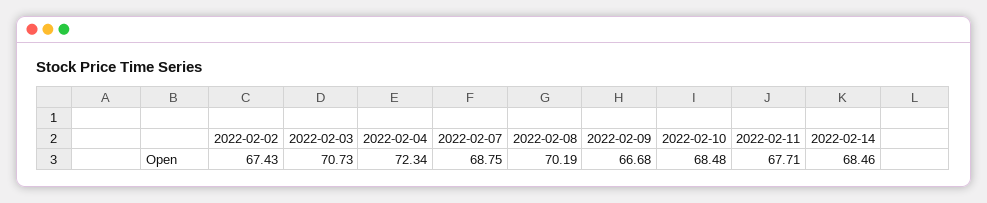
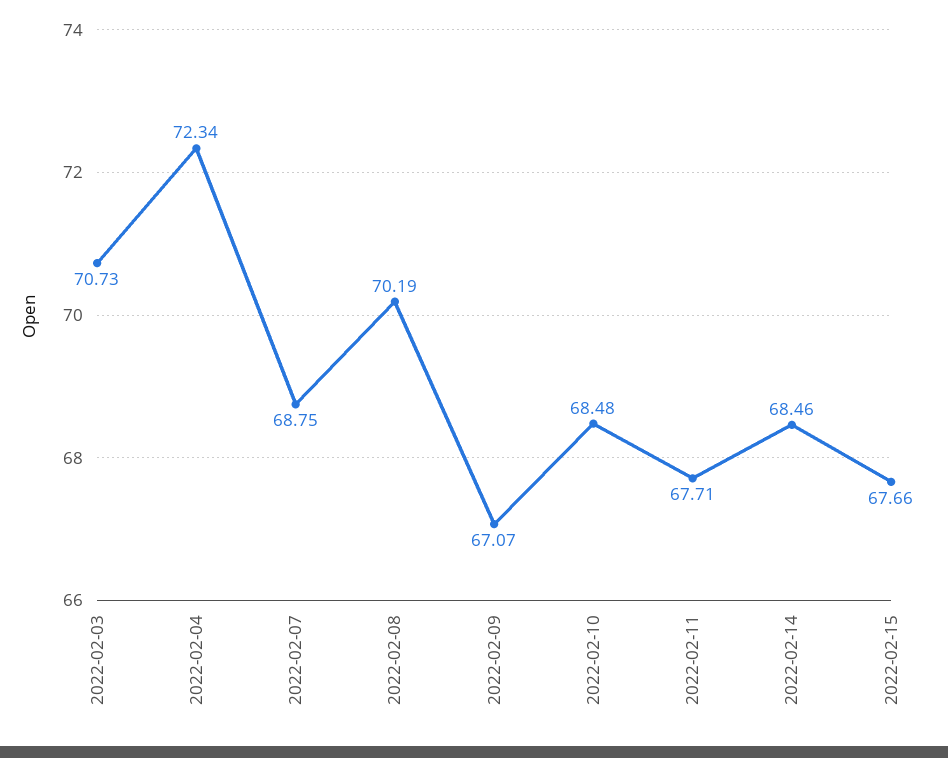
2022-02-02: 67.43 -> none
2022-02-09: 66.68 -> 67.07
2022-02-15: none -> 67.66

